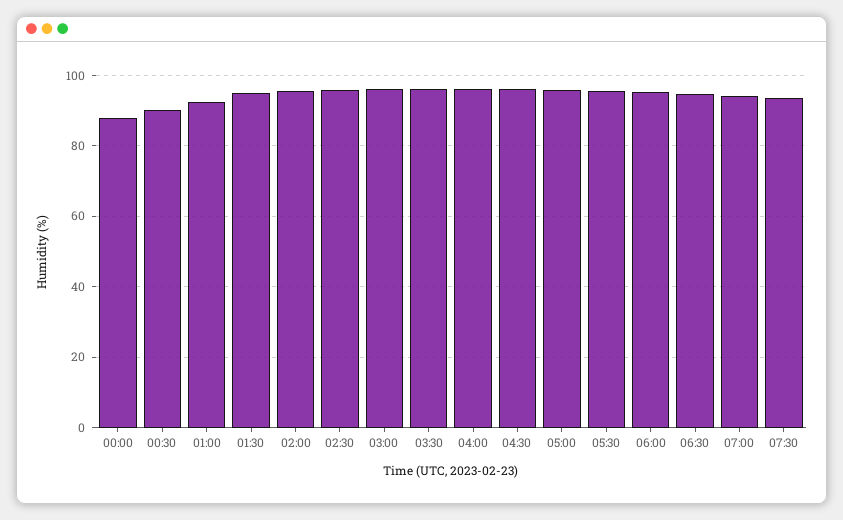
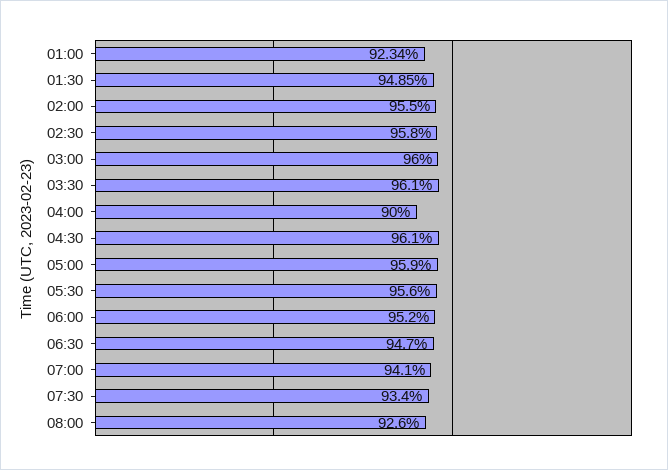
00:00: 88 -> none
00:30: 90 -> none
04:00: 96 -> 90
08:00: none -> 92.6

